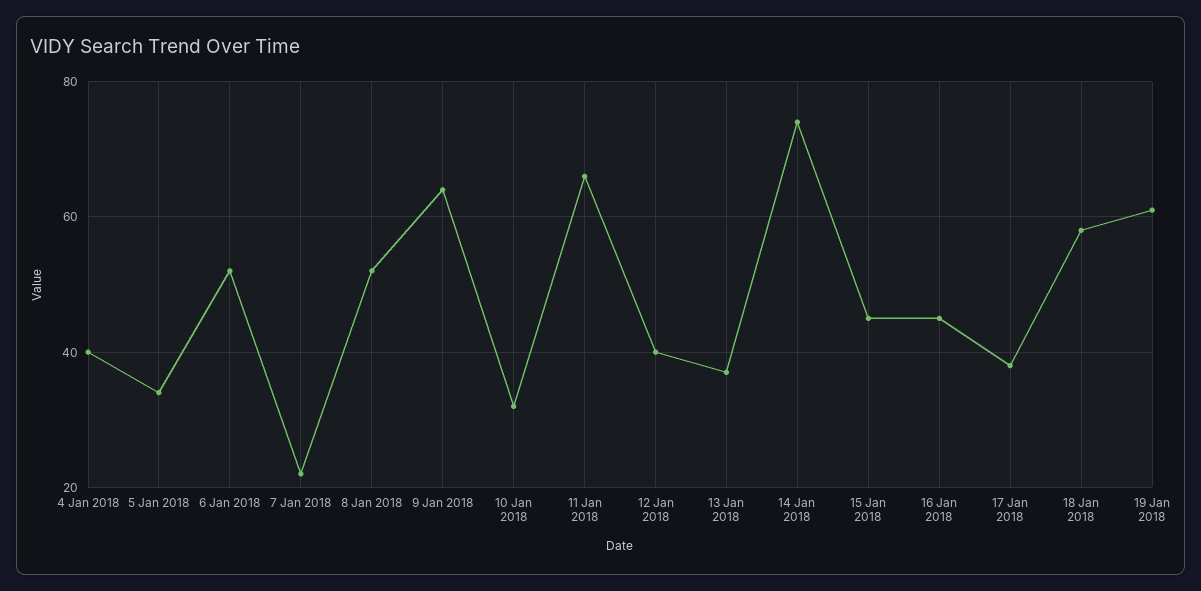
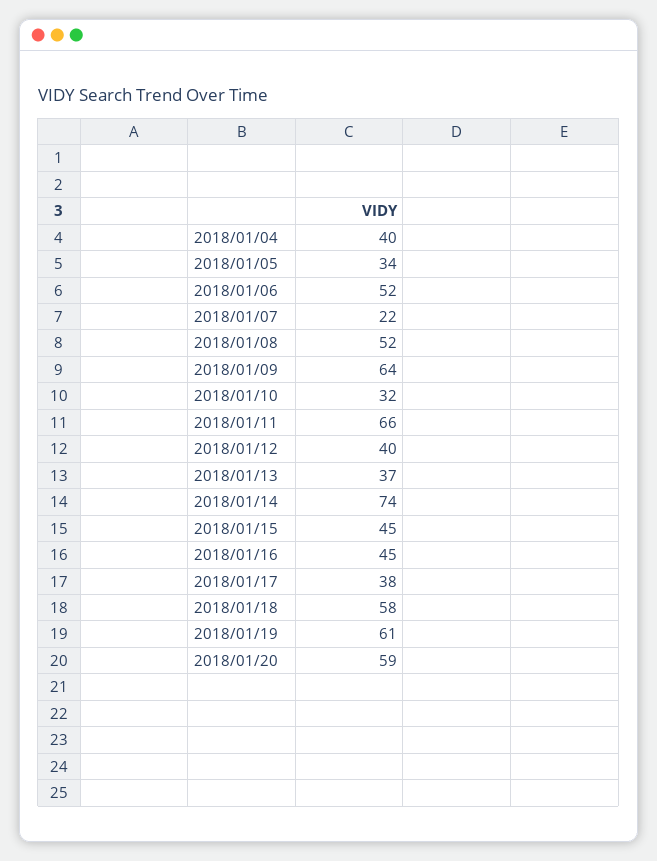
2018/01/20: none -> 59

